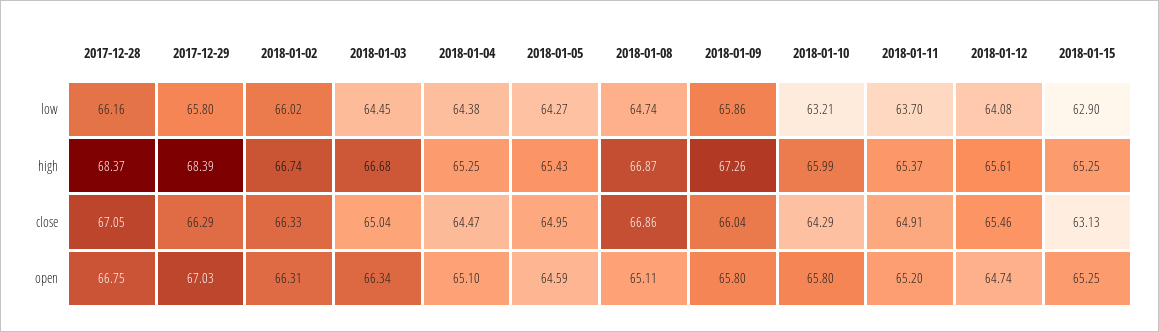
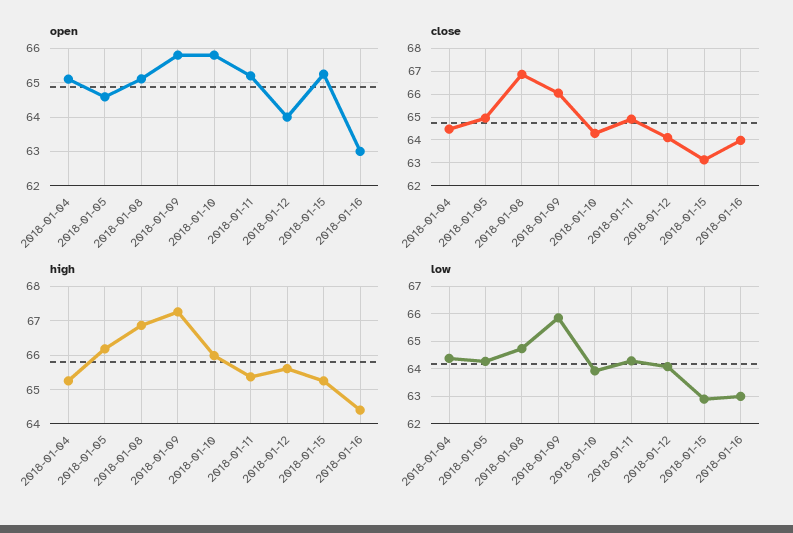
low, 2017-12-28: 66.16 -> none
low, 2017-12-29: 65.8 -> none
low, 2018-01-02: 66.02 -> none
low, 2018-01-03: 64.45 -> none
low, 2018-01-10: 63.21 -> 64
low, 2018-01-11: 63.7 -> 64.25
high, 2017-12-28: 68.37 -> none
high, 2017-12-29: 68.39 -> none
high, 2018-01-02: 66.74 -> none
high, 2018-01-03: 66.68 -> none
high, 2018-01-05: 65.43 -> 66.2
close, 2017-12-28: 67.05 -> none
close, 2017-12-29: 66.29 -> none
close, 2018-01-02: 66.33 -> none
close, 2018-01-03: 65.04 -> none
close, 2018-01-12: 65.46 -> 64
open, 2017-12-28: 66.75 -> none
open, 2017-12-29: 67.03 -> none
open, 2018-01-02: 66.31 -> none
open, 2018-01-03: 66.34 -> none
open, 2018-01-12: 64.74 -> 64
open, 2018-01-16: none -> 63
close, 2018-01-16: none -> 64
high, 2018-01-16: none -> 64.4
low, 2018-01-16: none -> 63

